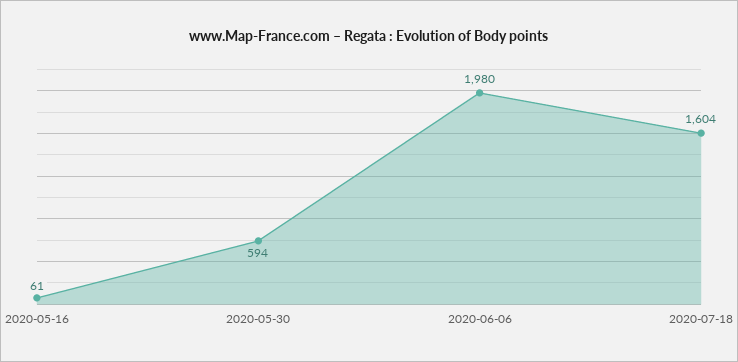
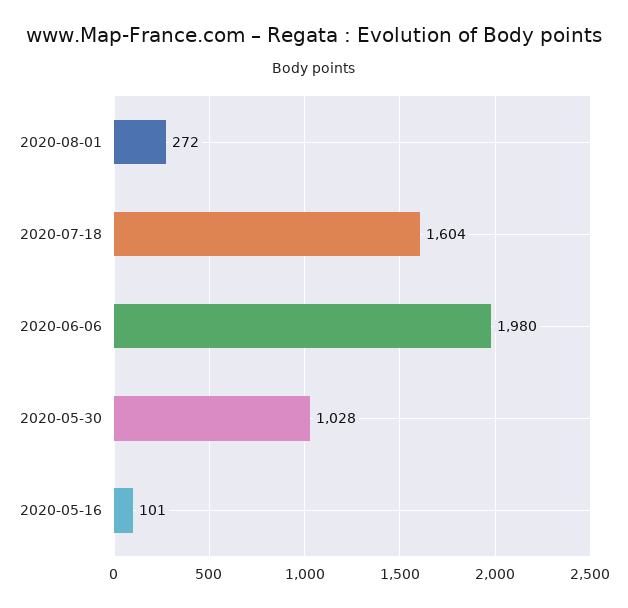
2020-05-16: 61 -> 101
2020-05-30: 594 -> 1028
2020-08-01: none -> 272

